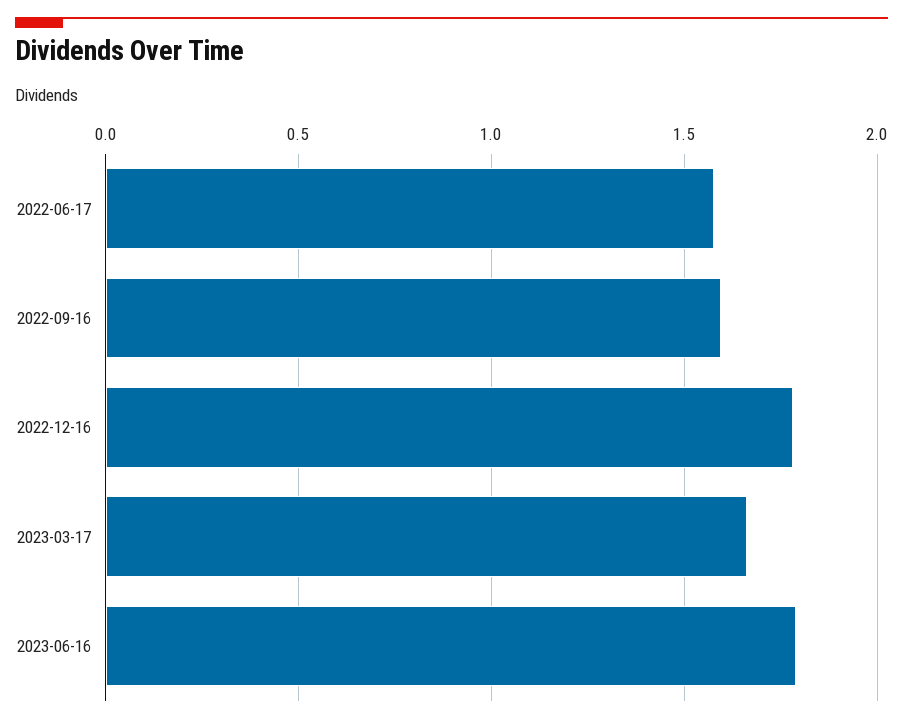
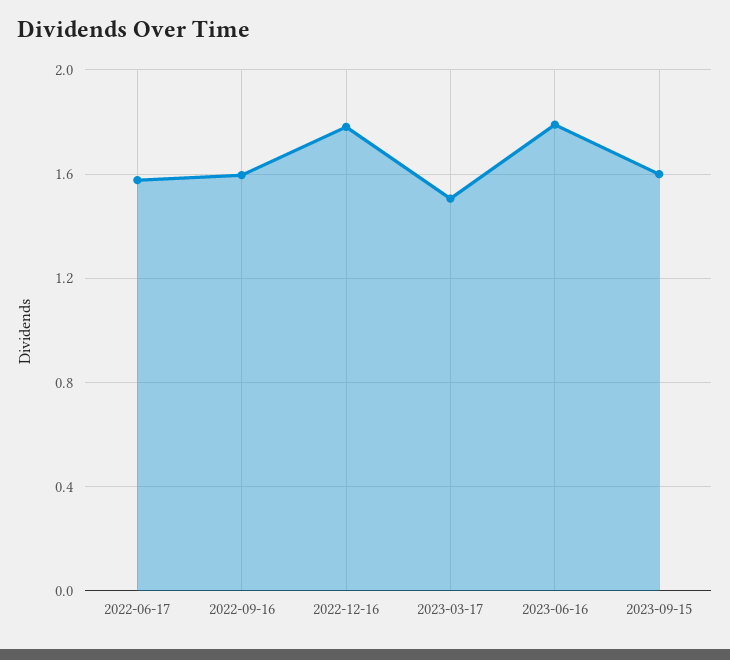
2023-03-17: 1.65 -> 1.5
2023-09-15: none -> 1.6

